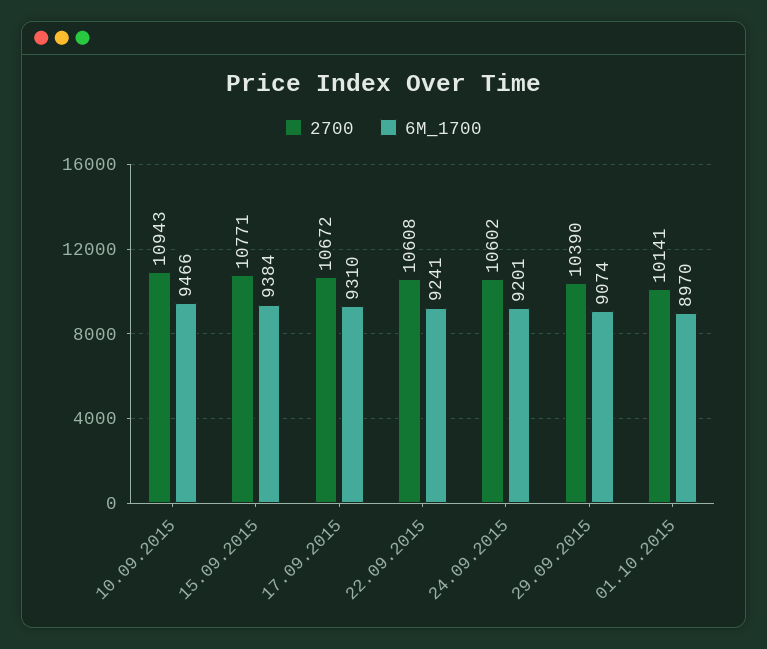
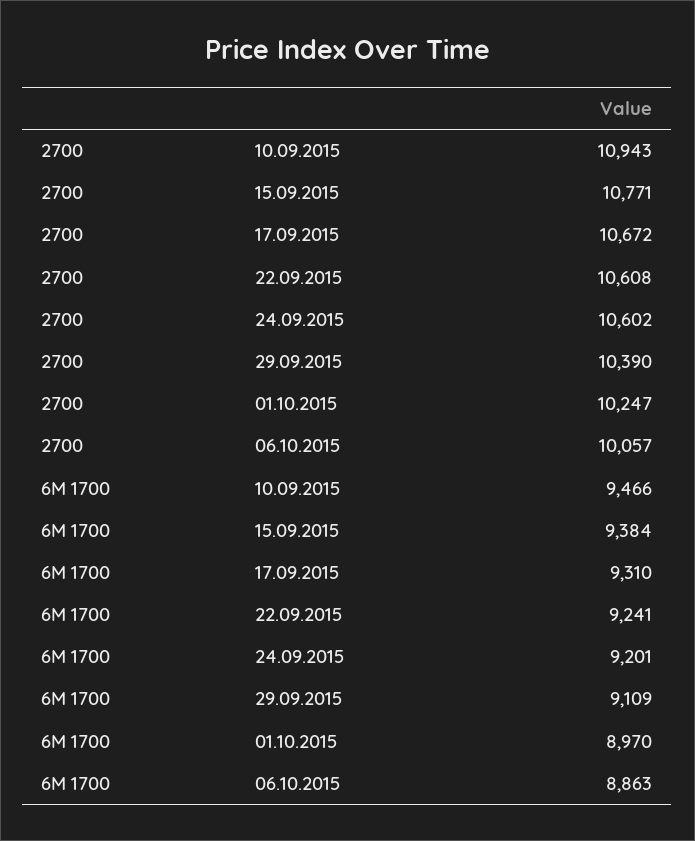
6M_1700, 29.09.2015: 9074 -> 9109
2700, 01.10.2015: 10141 -> 10247
2700, 06.10.2015: none -> 10057
6M_1700, 06.10.2015: none -> 8863

